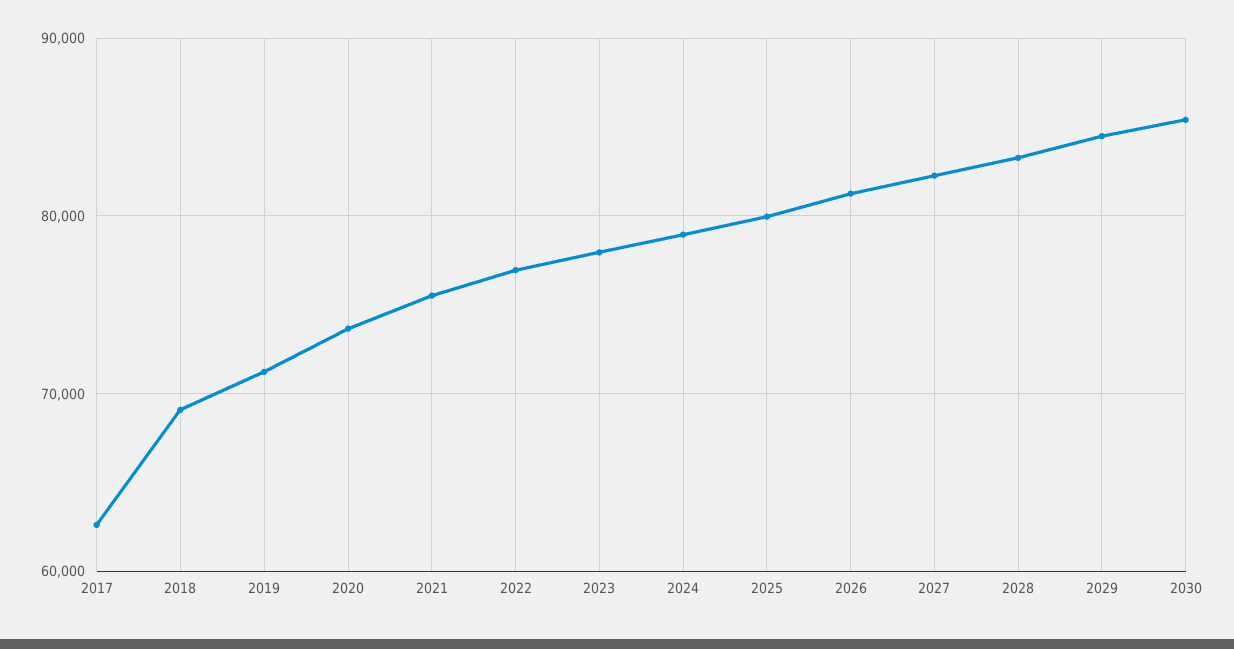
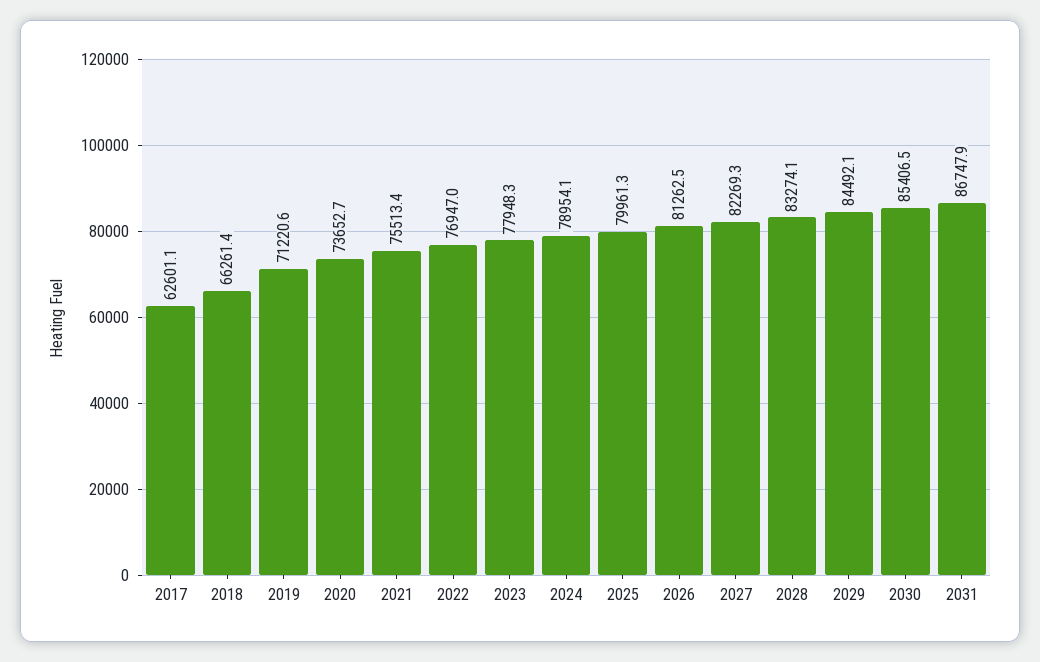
2018: 69000 -> 66261.4
2031: none -> 86747.9

